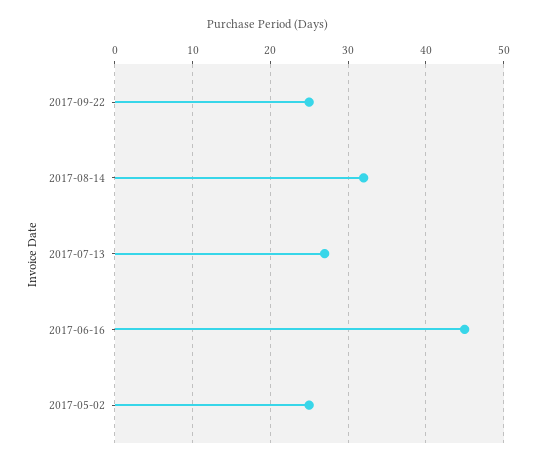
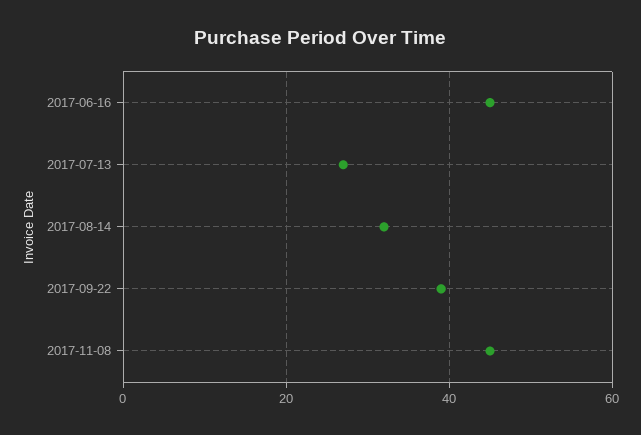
2017-09-22: 25 -> 40
2017-05-02: 25 -> none
2017-11-08: none -> 45

